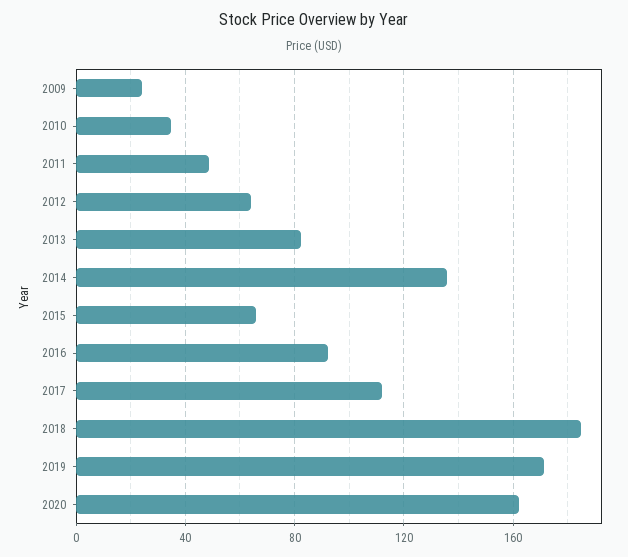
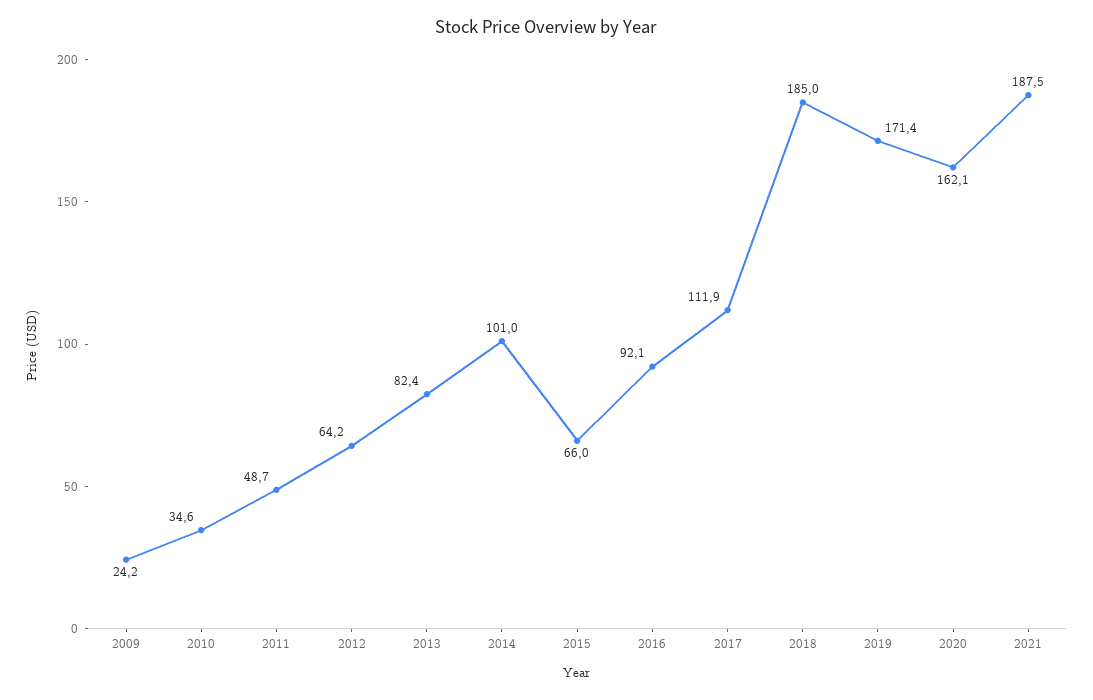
2014: 135 -> 101
2021: none -> 187.5

